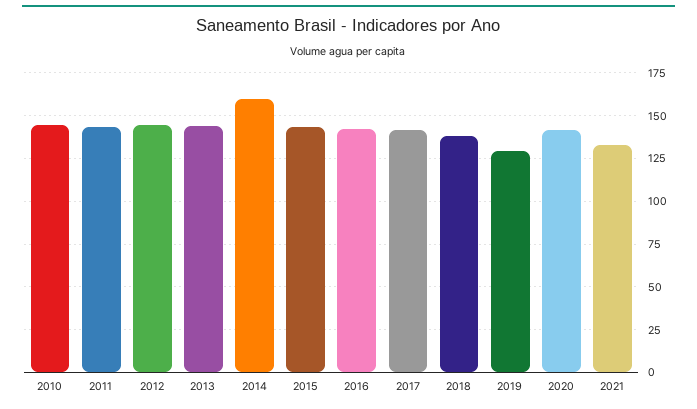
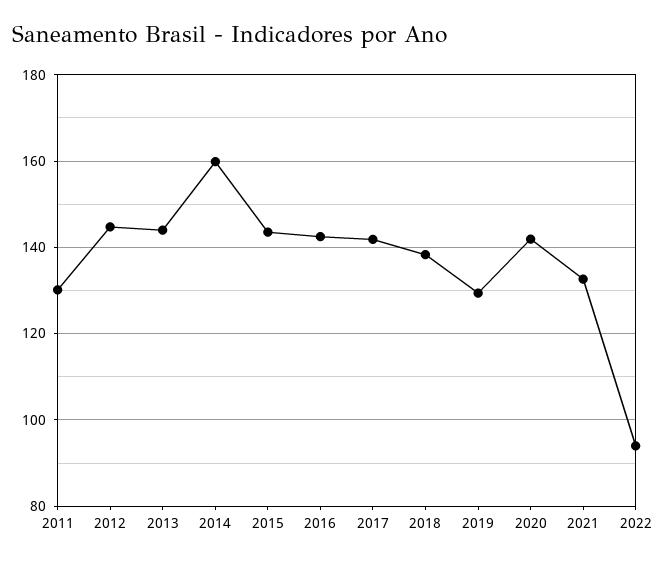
2010: 145 -> none
2011: 145 -> 130
2022: none -> 94

